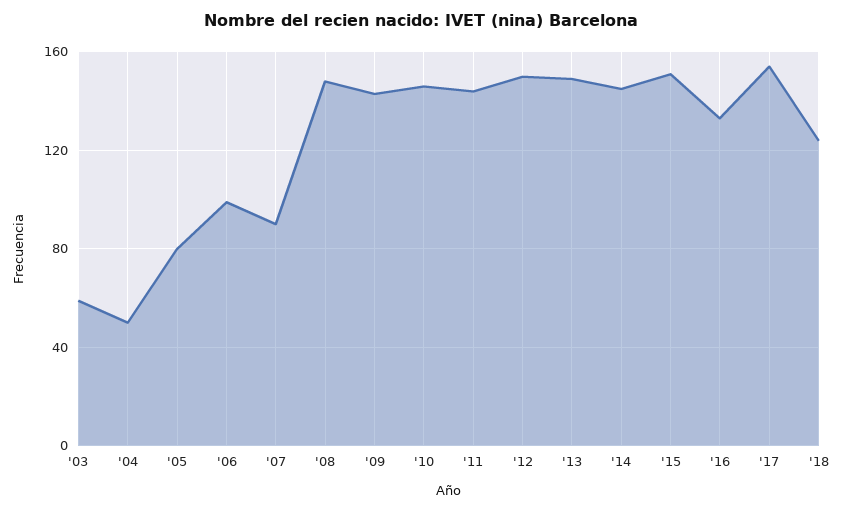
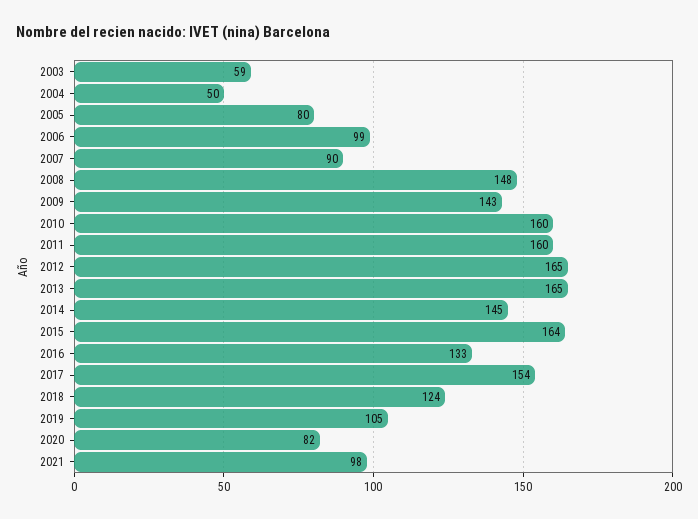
'10: 145 -> 160
'11: 145 -> 160
'12: 150 -> 165
'13: 150 -> 165
'15: 150 -> 164
2019: none -> 105
2020: none -> 82
2021: none -> 98

